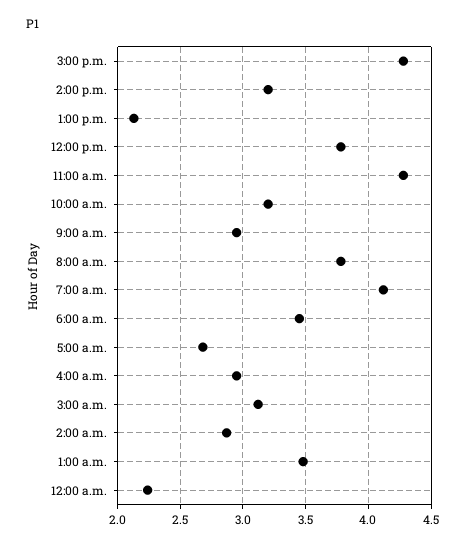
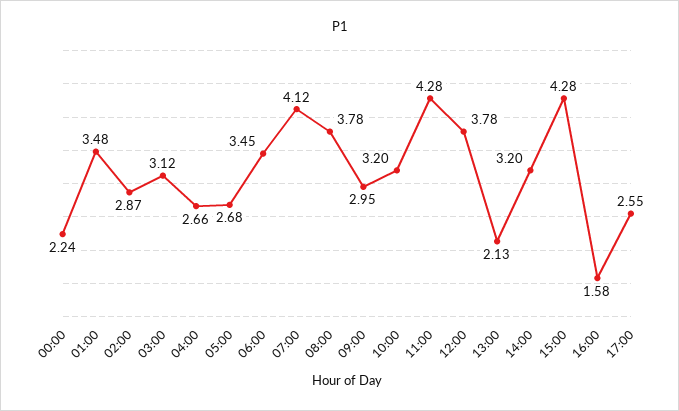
4:00 a.m.: 2.95 -> 2.66
16:00: none -> 1.58
17:00: none -> 2.55

